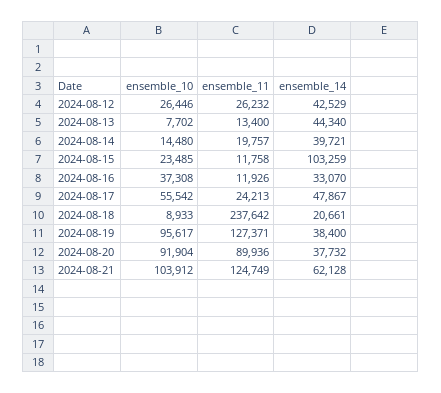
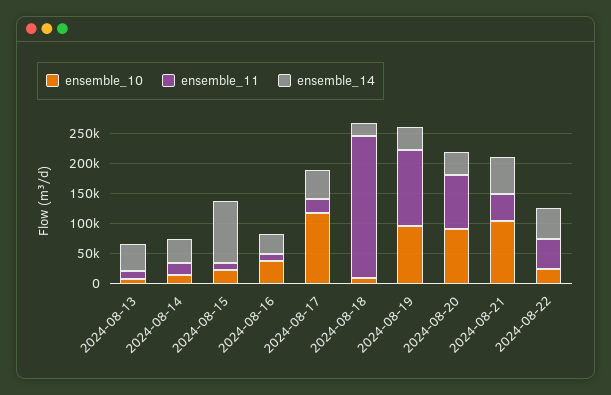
ensemble_10, 2024-08-12: 26446 -> none
ensemble_11, 2024-08-12: 26232 -> none
ensemble_14, 2024-08-12: 42529 -> none
ensemble_10, 2024-08-17: 55542 -> 125000
ensemble_11, 2024-08-21: 124749 -> 50000
ensemble_10, 2024-08-22: none -> 25000
ensemble_11, 2024-08-22: none -> 50000
ensemble_14, 2024-08-22: none -> 50000

